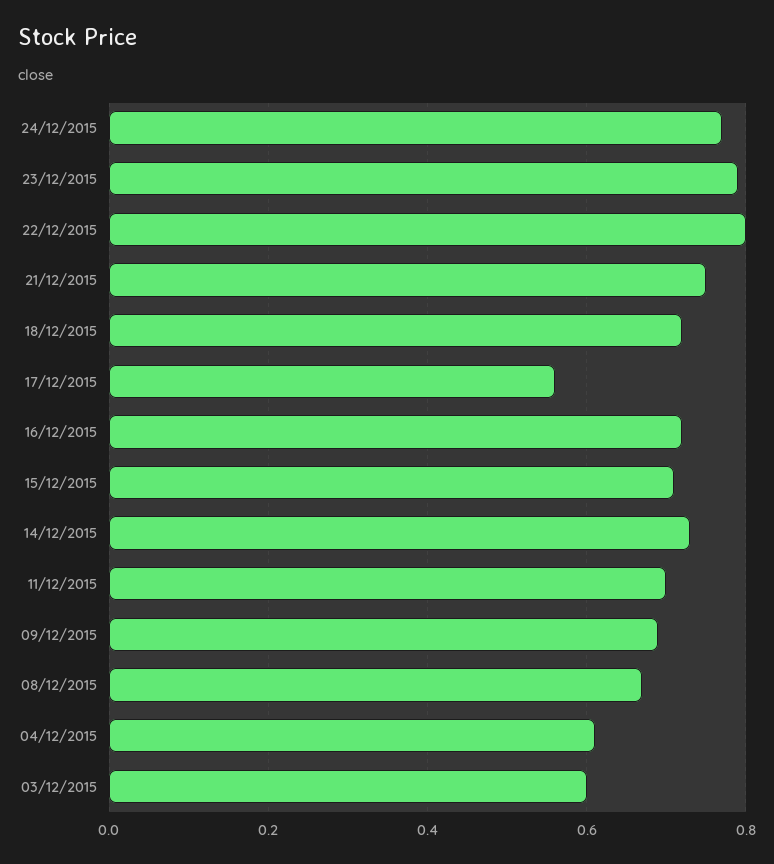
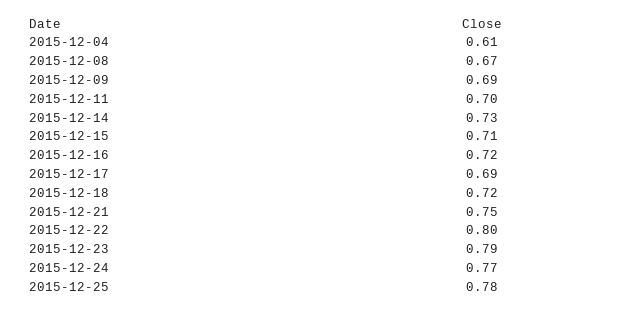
17/12/2015: 0.55 -> 0.69
03/12/2015: 0.6 -> none
2015-12-25: none -> 0.78

